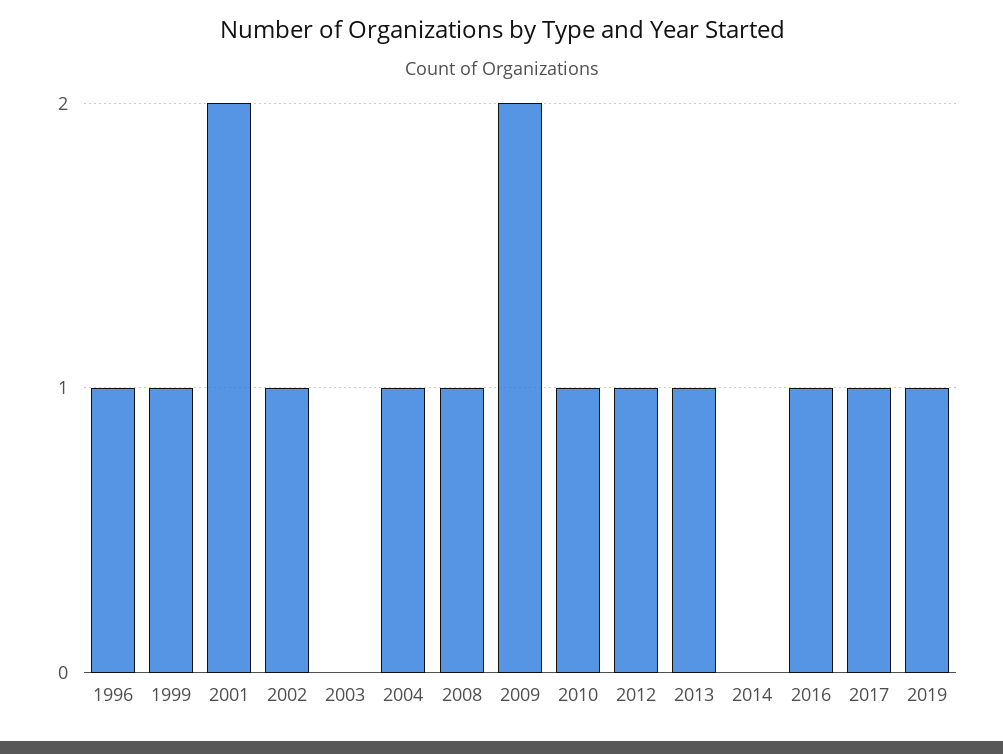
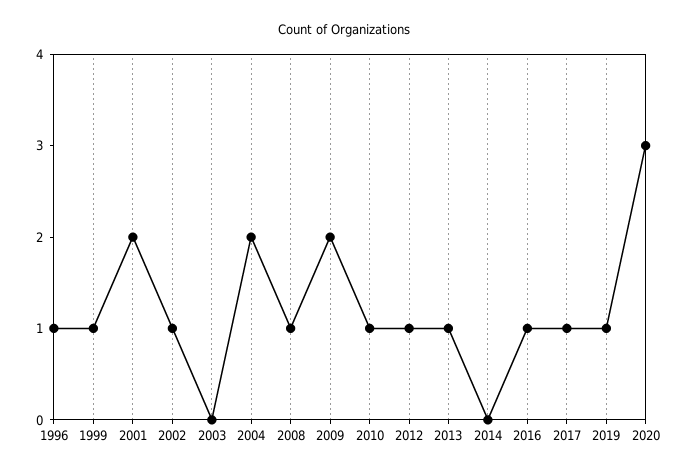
2004: 1 -> 2
2020: none -> 3

